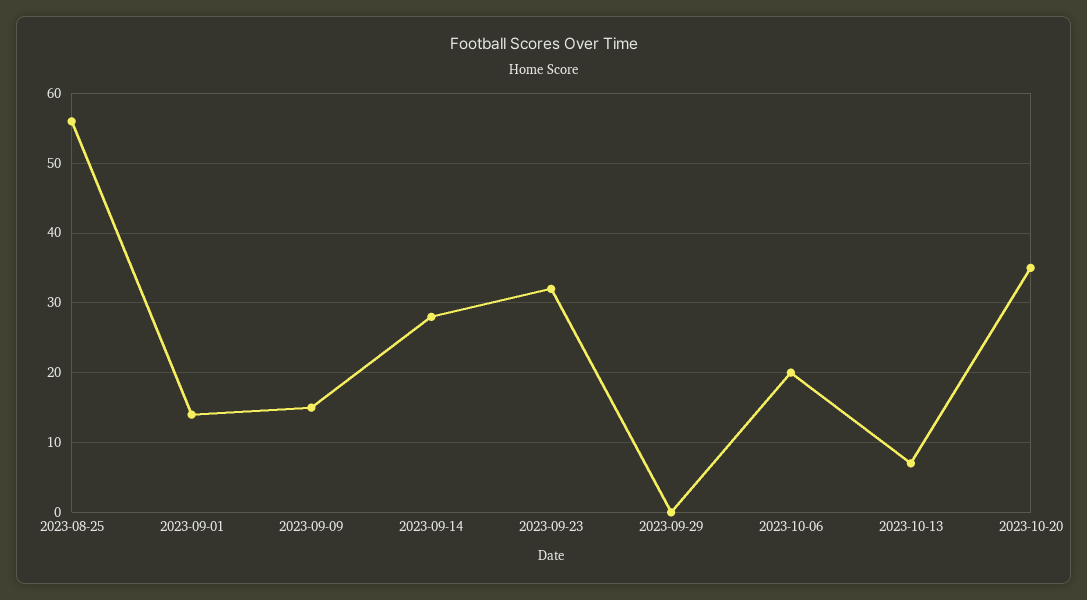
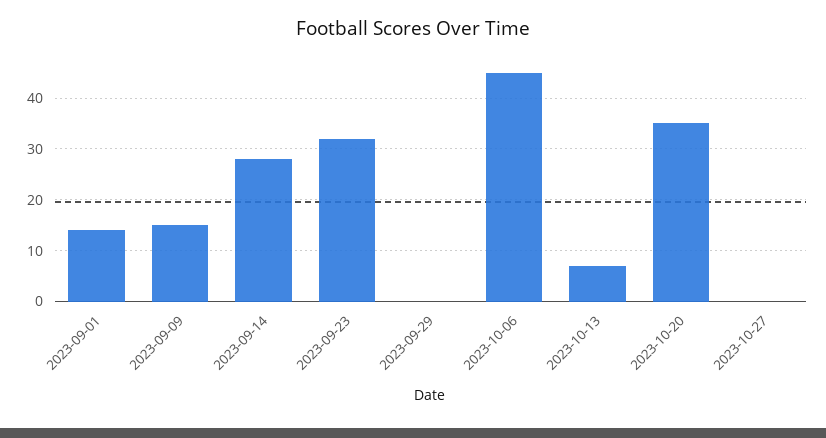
2023-08-25: 56 -> none
2023-10-06: 20 -> 45
2023-10-27: none -> 0

